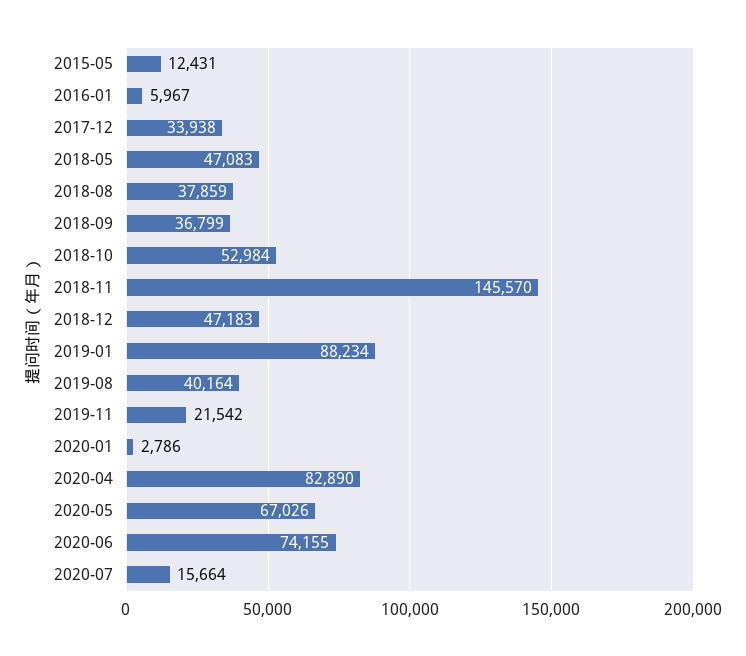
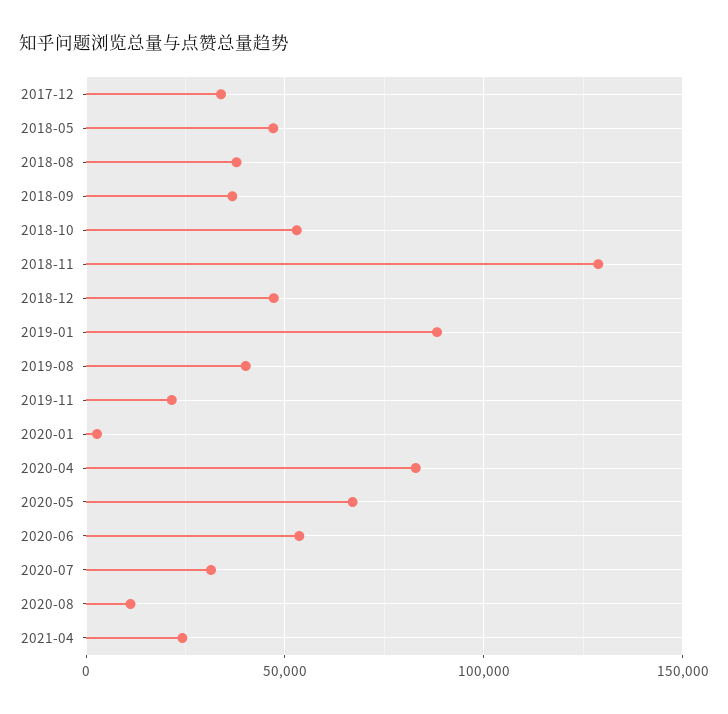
2015-05: 12431 -> none
2016-01: 5967 -> none
2018-11: 145570 -> 130000
2020-06: 74155 -> 55000
2020-07: 15664 -> 30000
2020-08: none -> 10000
2021-04: none -> 25000

